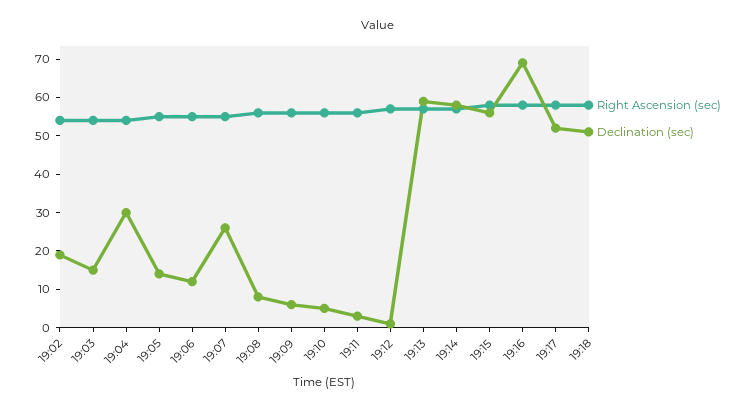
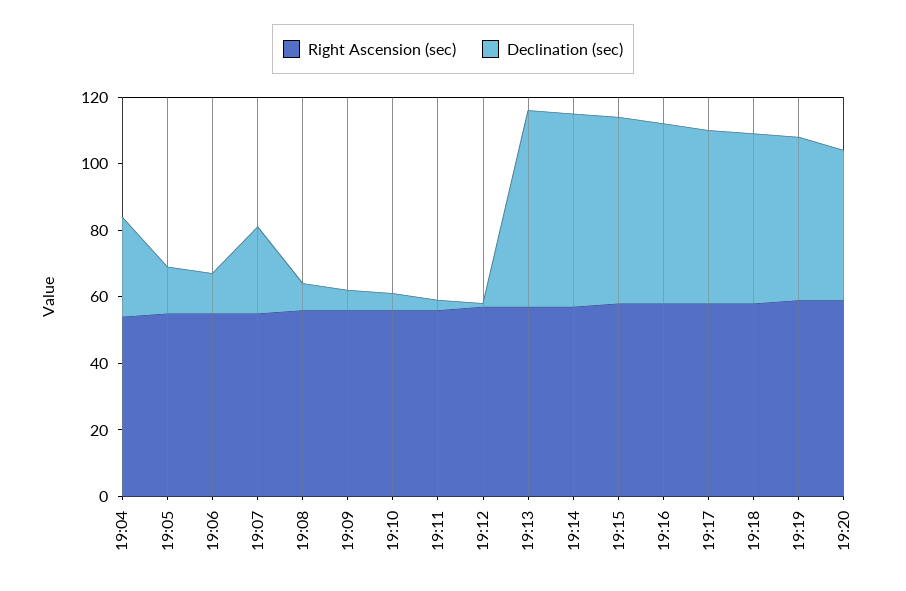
Right Ascension (sec), 19:02: 55 -> none
Declination (sec), 19:02: 20 -> none
Right Ascension (sec), 19:03: 55 -> none
Declination (sec), 19:03: 15 -> none
Declination (sec), 19:16: 70 -> 55
Right Ascension (sec), 19:19: none -> 60
Declination (sec), 19:19: none -> 50
Right Ascension (sec), 19:20: none -> 60
Declination (sec), 19:20: none -> 45

